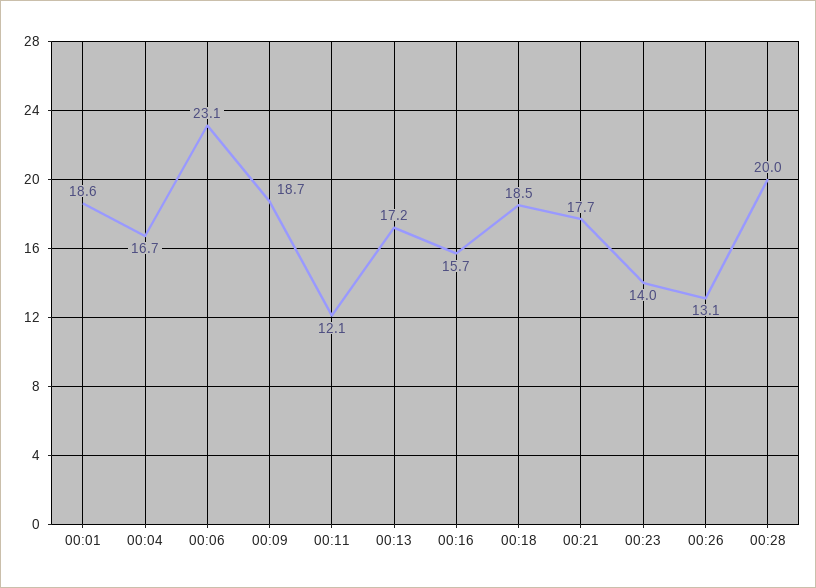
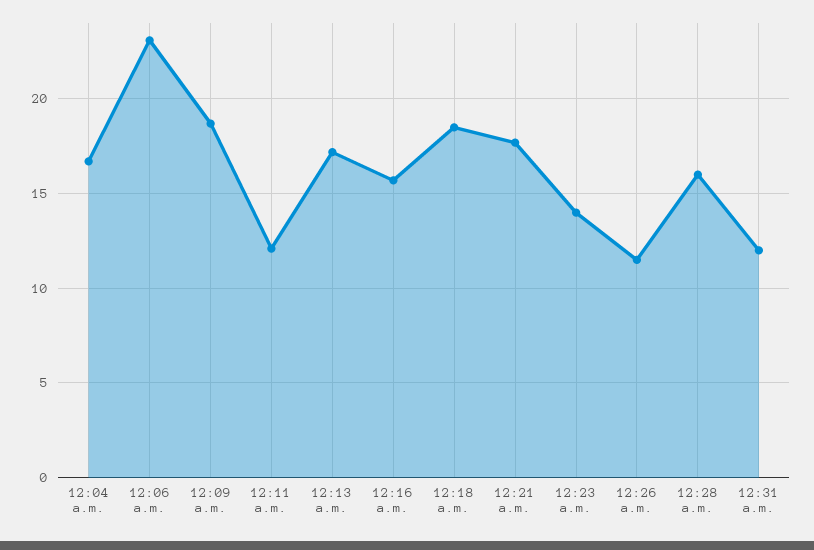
00:01: 18.6 -> none
00:26: 13.1 -> 11.5
00:28: 20 -> 16
12:31 a.m.: none -> 12

